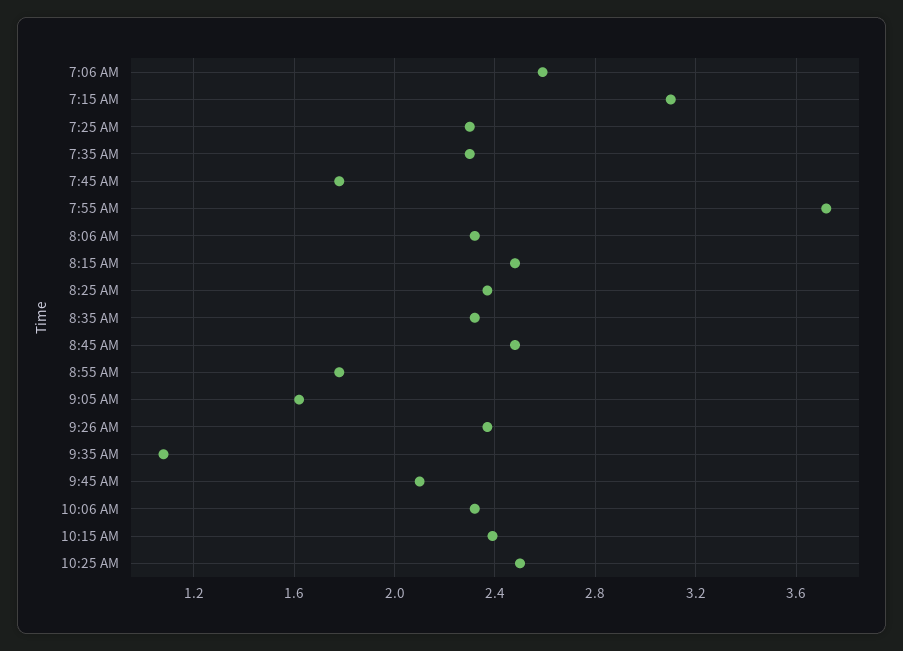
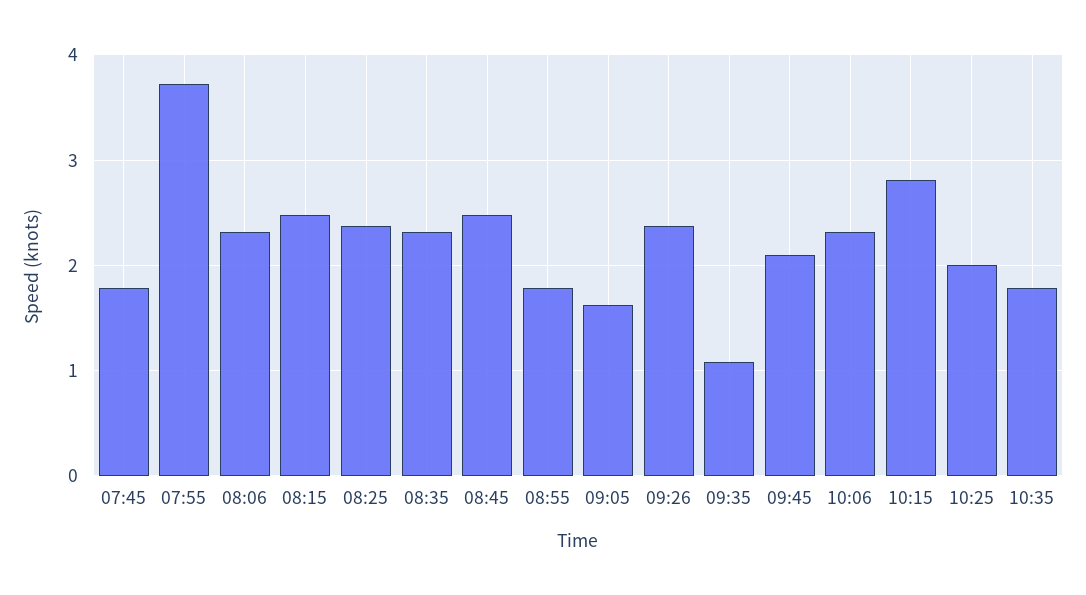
7:06 AM: 2.6 -> none
7:15 AM: 3.1 -> none
7:25 AM: 2.3 -> none
7:35 AM: 2.3 -> none
10:15 AM: 2.4 -> 2.8
10:25 AM: 2.5 -> 2
10:35: none -> 1.8

